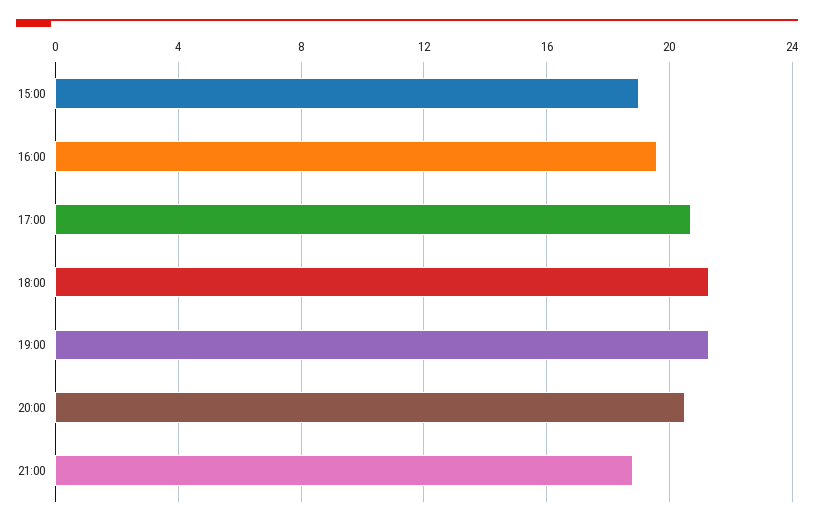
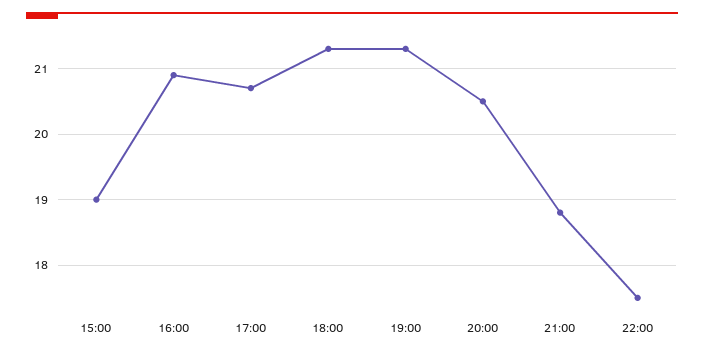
16:00: 19.5 -> 20.9
22:00: none -> 17.5

